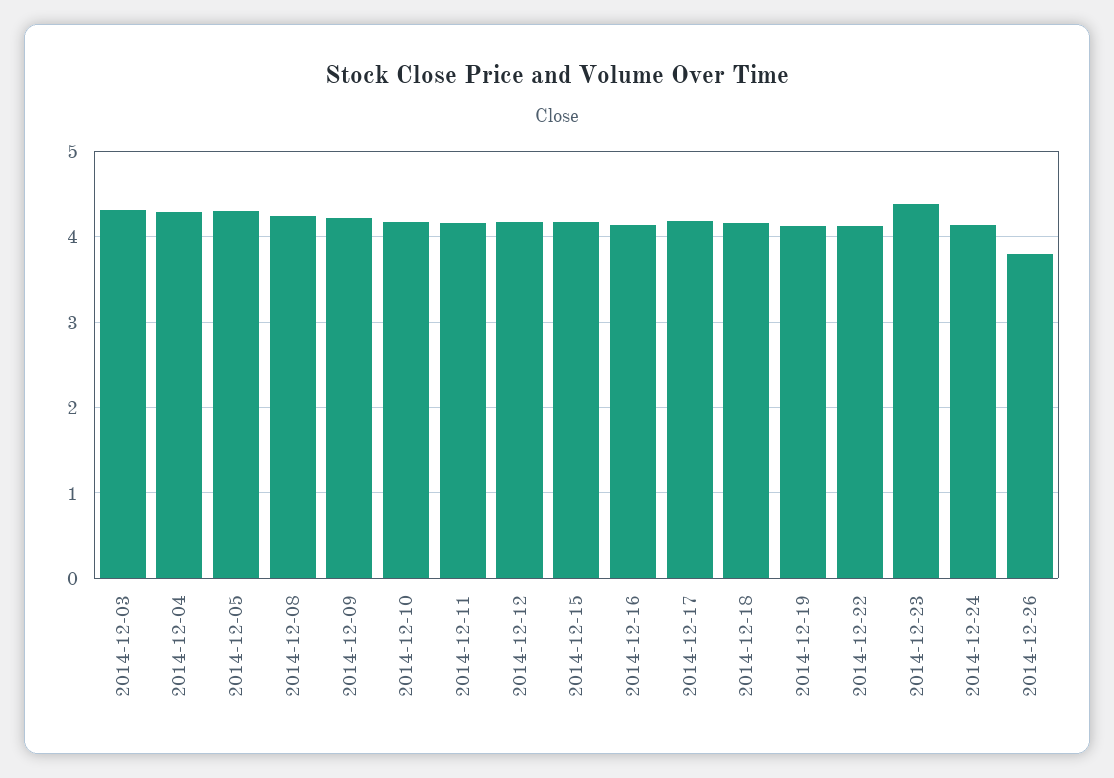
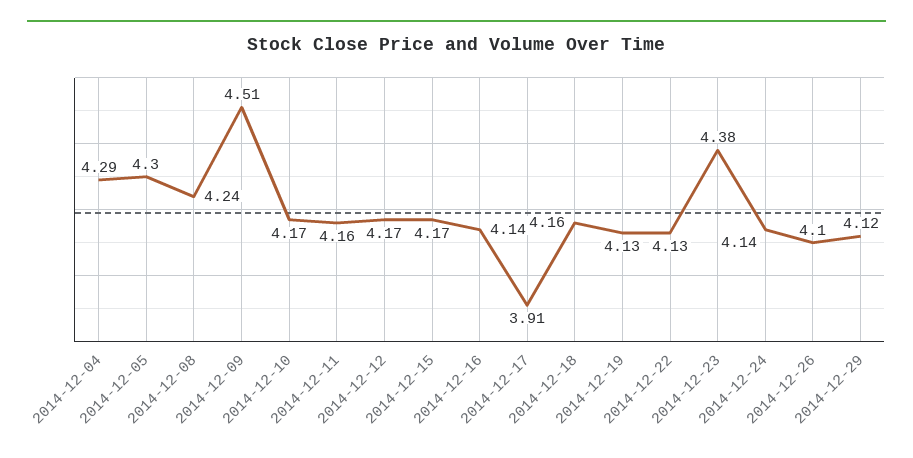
2014-12-03: 4.3 -> none
2014-12-09: 4.2 -> 4.51
2014-12-17: 4.2 -> 3.91
2014-12-26: 3.8 -> 4.1
2014-12-29: none -> 4.12

